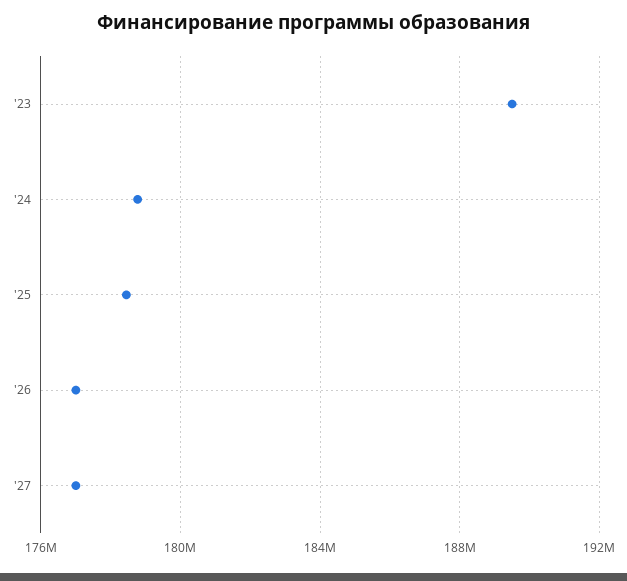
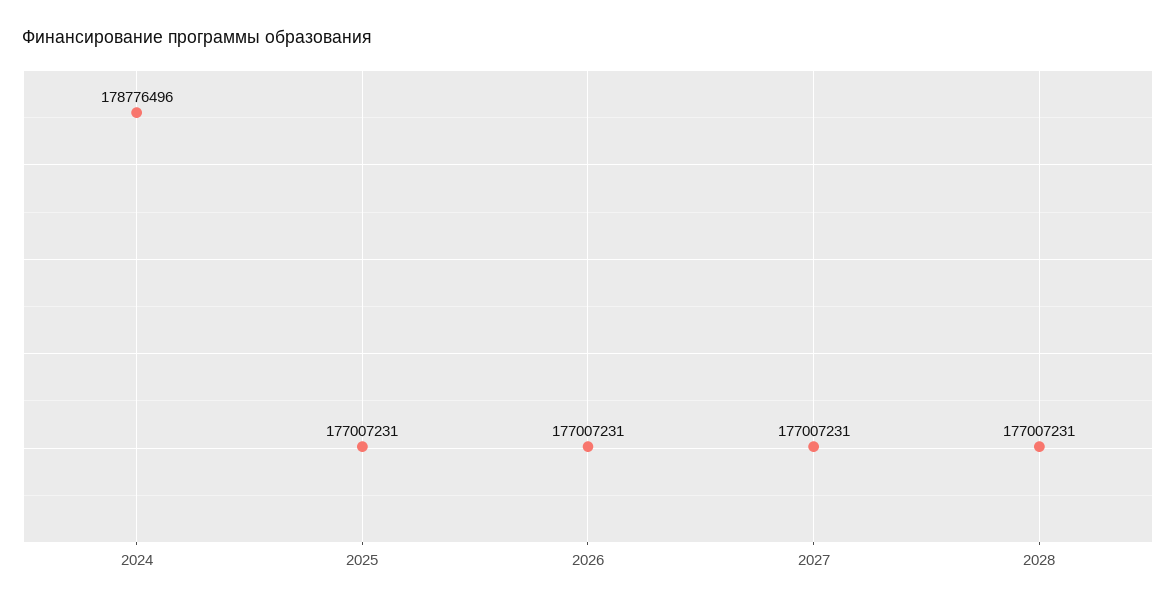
'23: 189500000 -> none
'25: 178500000 -> 177007231
2028: none -> 177007231

